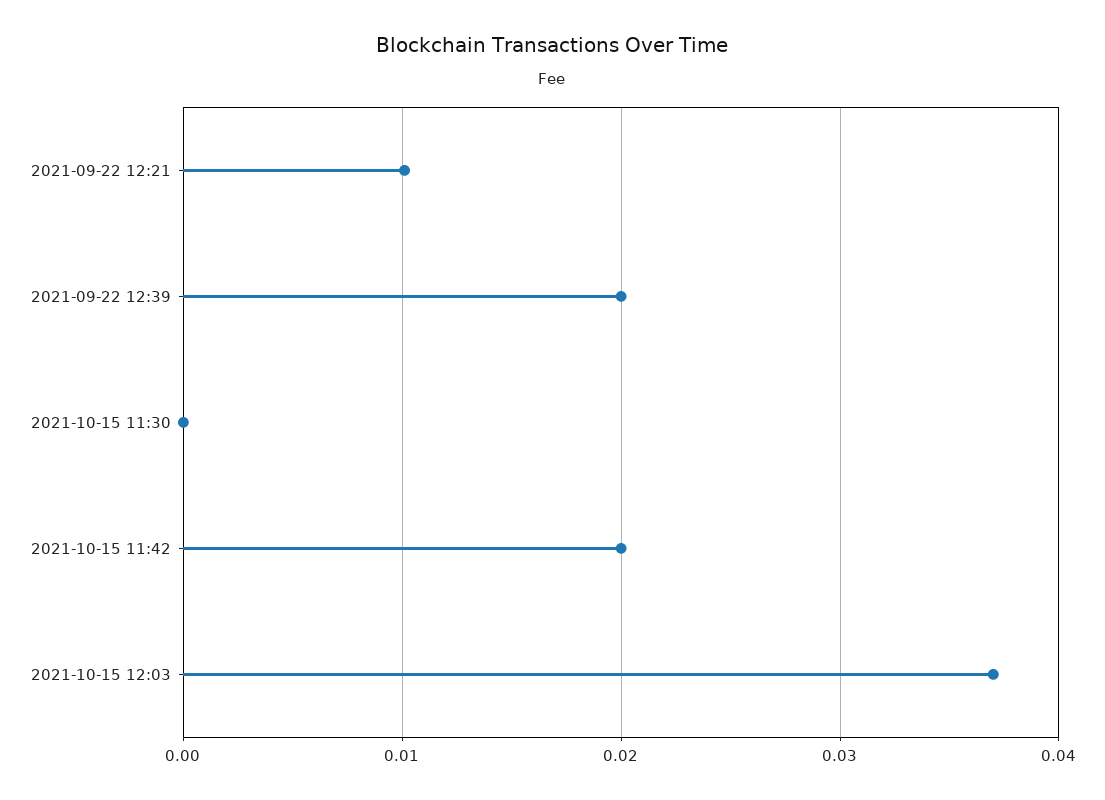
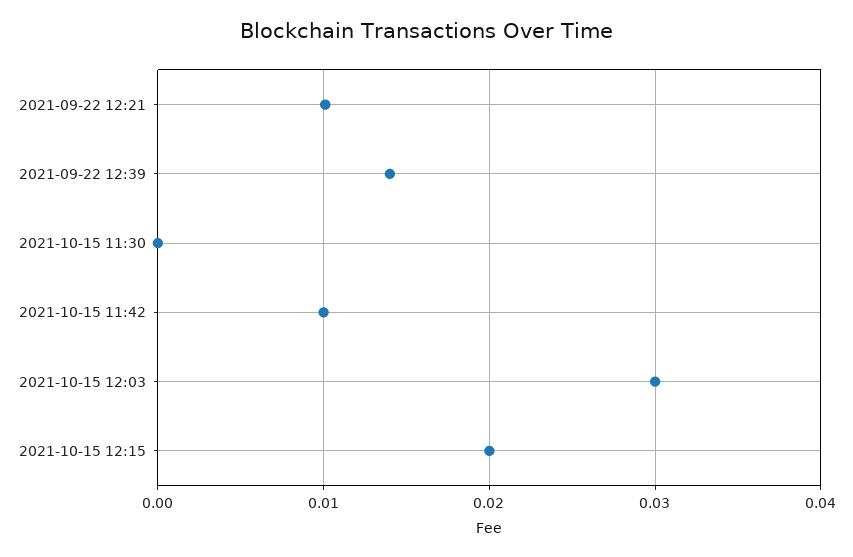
2021-09-22 12:39: 0.02 -> 0.014
2021-10-15 11:42: 0.02 -> 0.01
2021-10-15 12:03: 0.037 -> 0.03
2021-10-15 12:15: none -> 0.02

